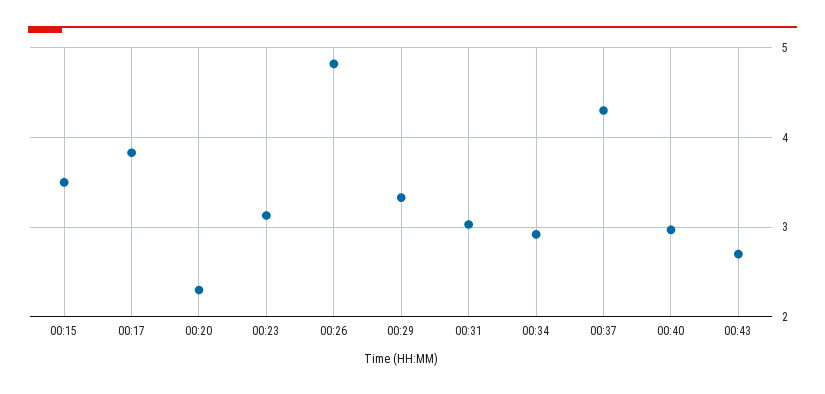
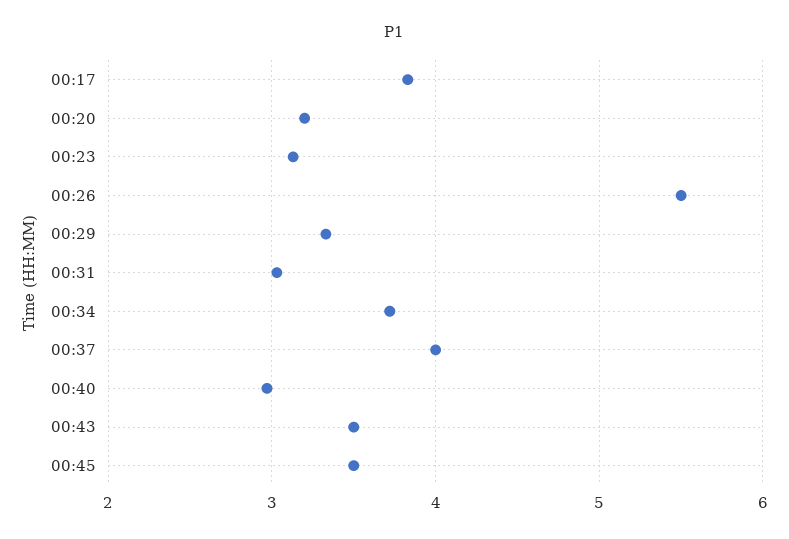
00:15: 3.5 -> none
00:20: 2.3 -> 3.2
00:26: 4.8 -> 5.5
00:34: 2.9 -> 3.7
00:37: 4.3 -> 4
00:43: 2.7 -> 3.5
00:45: none -> 3.5

